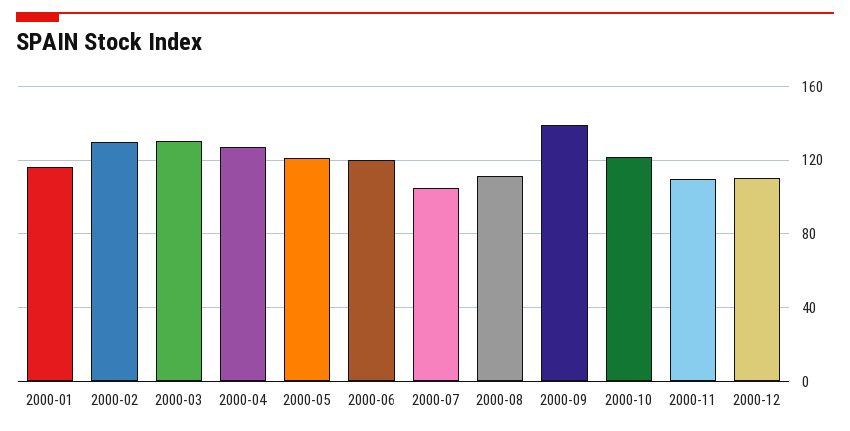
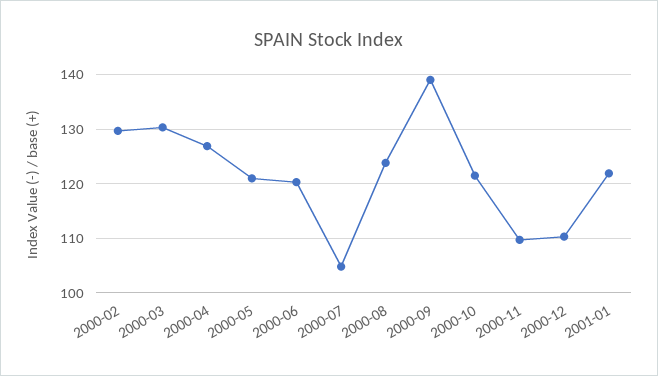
2000-01: 115 -> none
2000-08: 110 -> 124
2001-01: none -> 122

